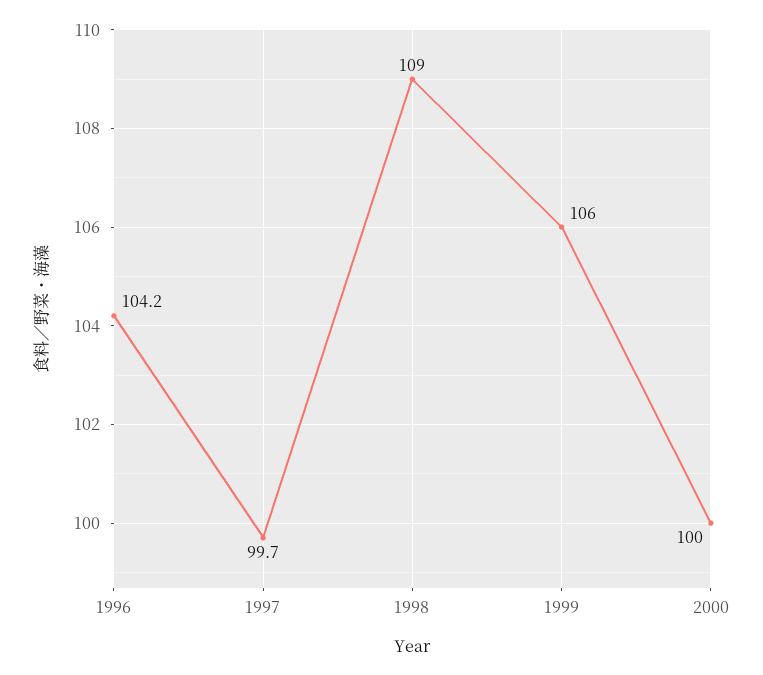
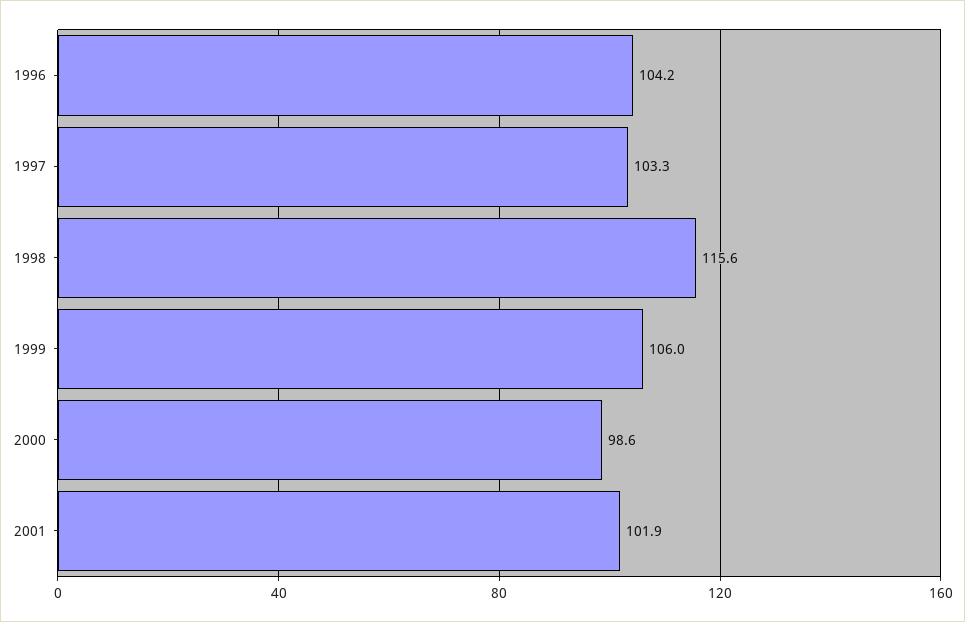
1997: 99.7 -> 103.3
1998: 109 -> 115.6
2000: 100 -> 98.6
2001: none -> 101.9

